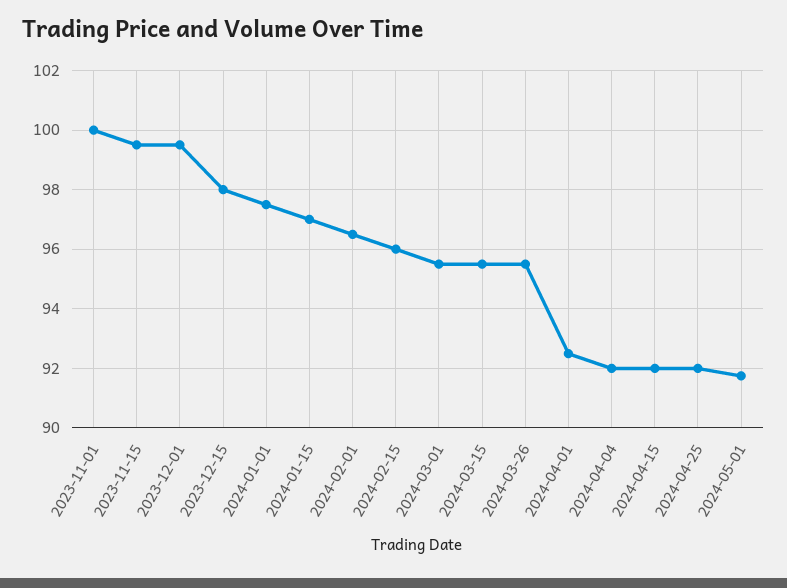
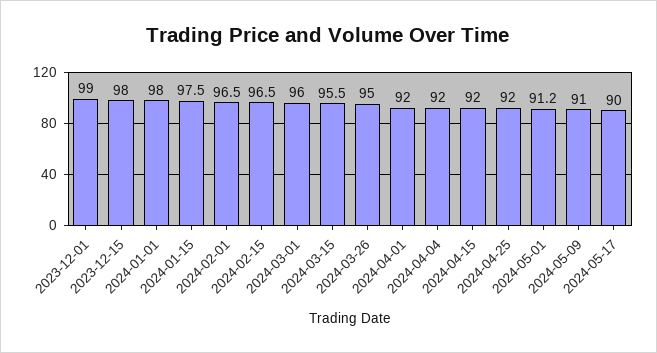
2023-11-01: 100 -> none
2023-11-15: 99.5 -> none
2023-12-01: 99.5 -> 99
2024-01-01: 97.5 -> 98
2024-01-15: 97 -> 97.5
2024-02-15: 96 -> 96.5
2024-03-01: 95.5 -> 96
2024-03-26: 95.5 -> 95
2024-04-01: 92.5 -> 92
2024-05-01: 91.75 -> 91.2
2024-05-09: none -> 91
2024-05-17: none -> 90

